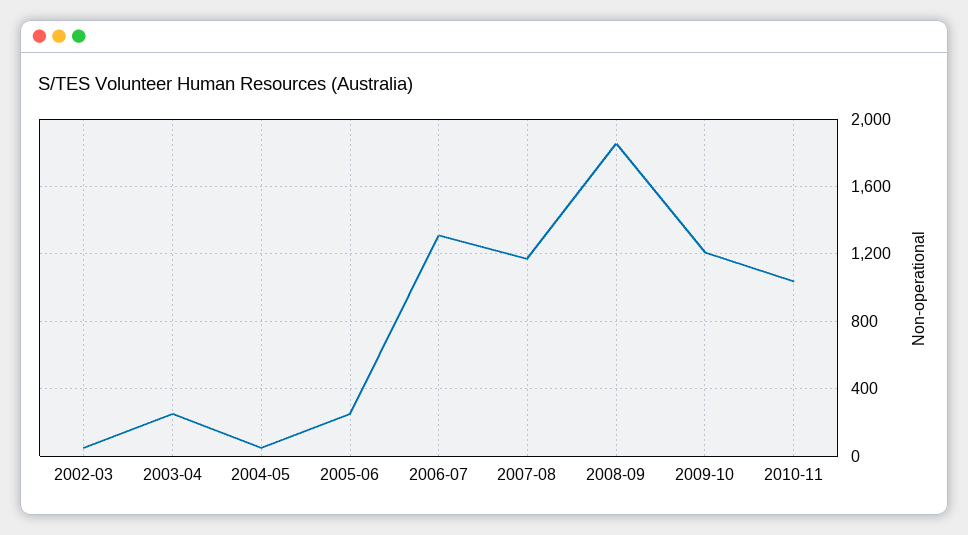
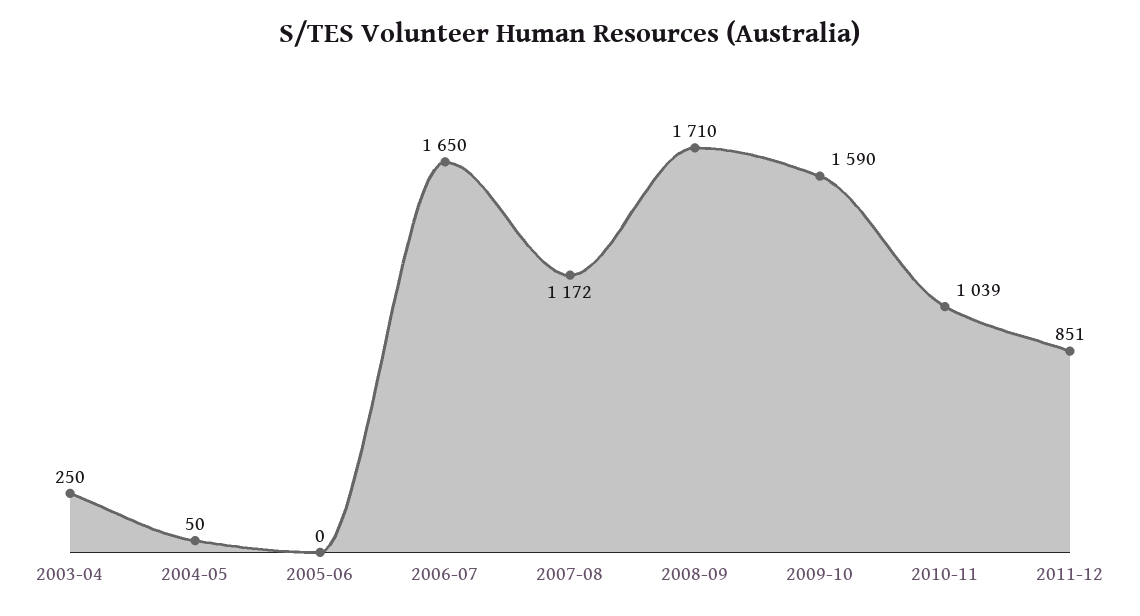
2002-03: 50 -> none
2005-06: 250 -> 0
2006-07: 1300 -> 1650
2008-09: 1850 -> 1710
2009-10: 1200 -> 1590
2011-12: none -> 851

